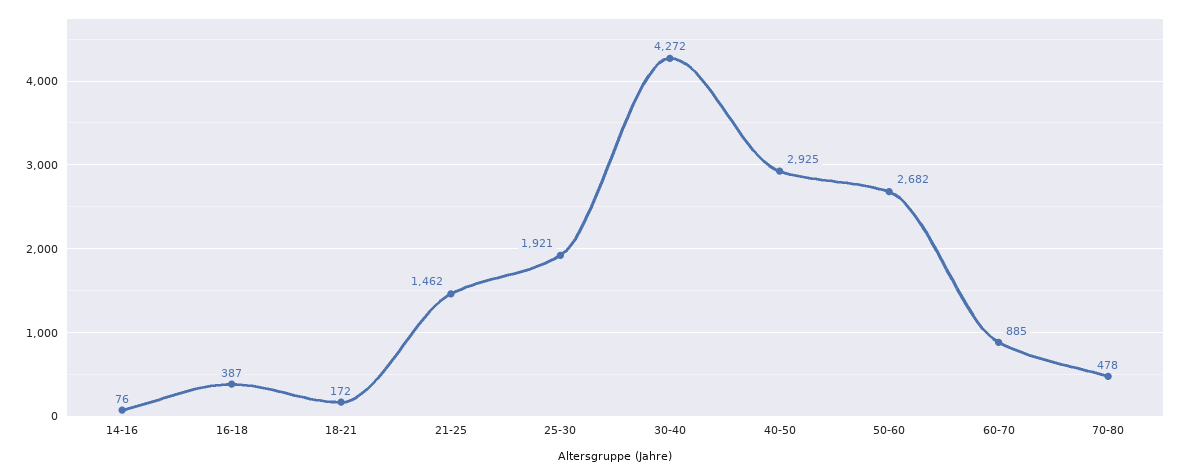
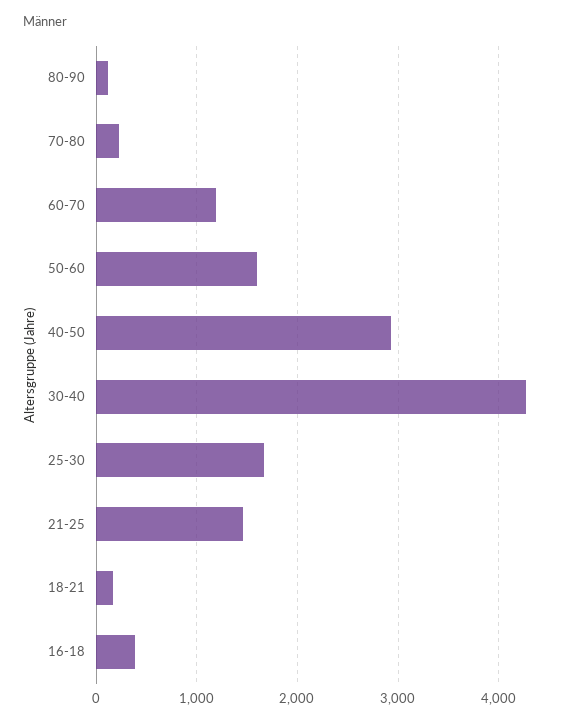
14-16: 76 -> none
25-30: 1921 -> 1700
50-60: 2682 -> 1600
60-70: 885 -> 1200
70-80: 478 -> 200
80-90: none -> 100

